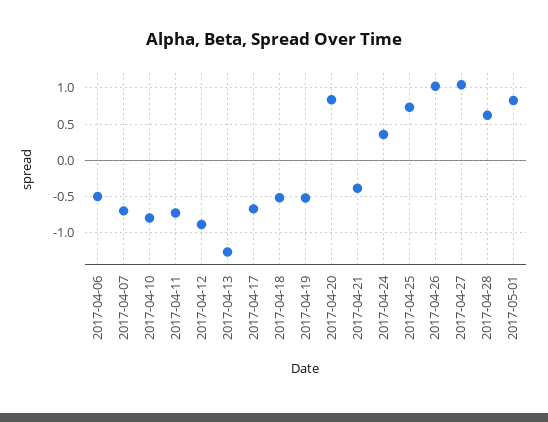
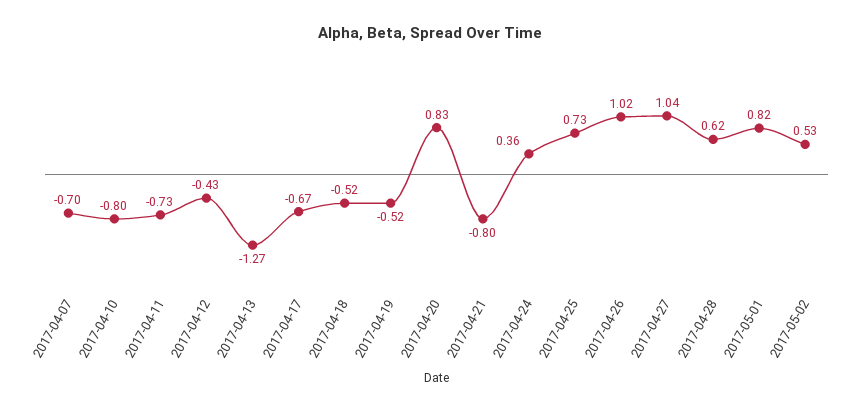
2017-04-06: -0.5 -> none
2017-04-12: -0.9 -> -0.43
2017-04-21: -0.4 -> -0.8
2017-05-02: none -> 0.53

